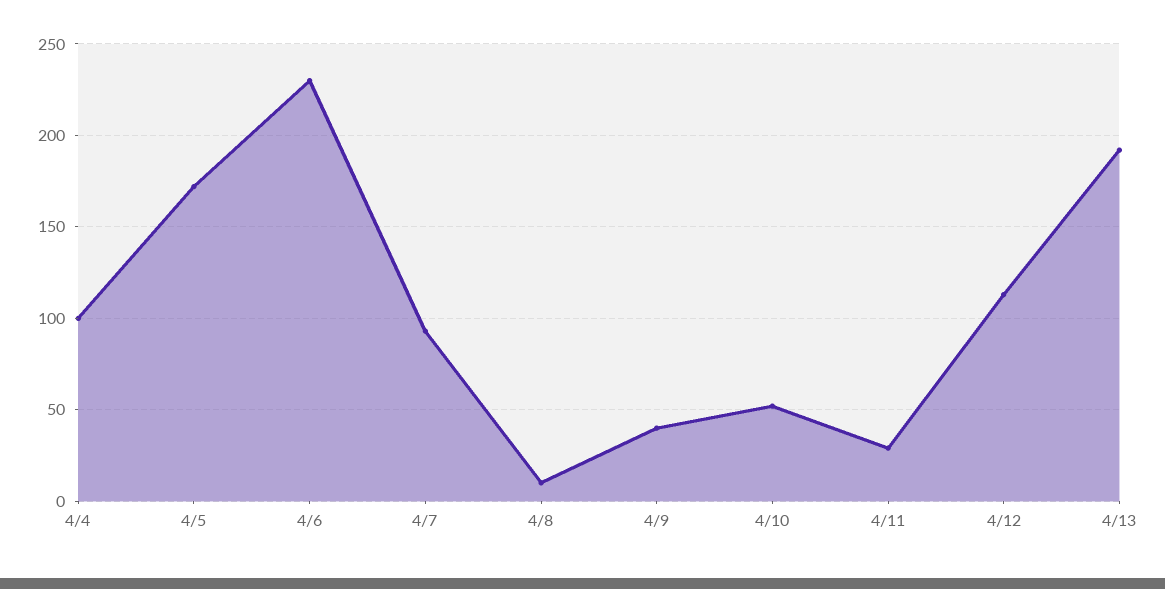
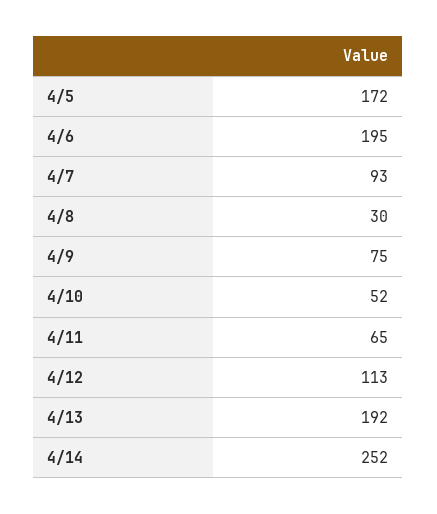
4/4: 100 -> none
4/6: 230 -> 195
4/8: 10 -> 30
4/9: 40 -> 75
4/11: 30 -> 65
4/14: none -> 252

